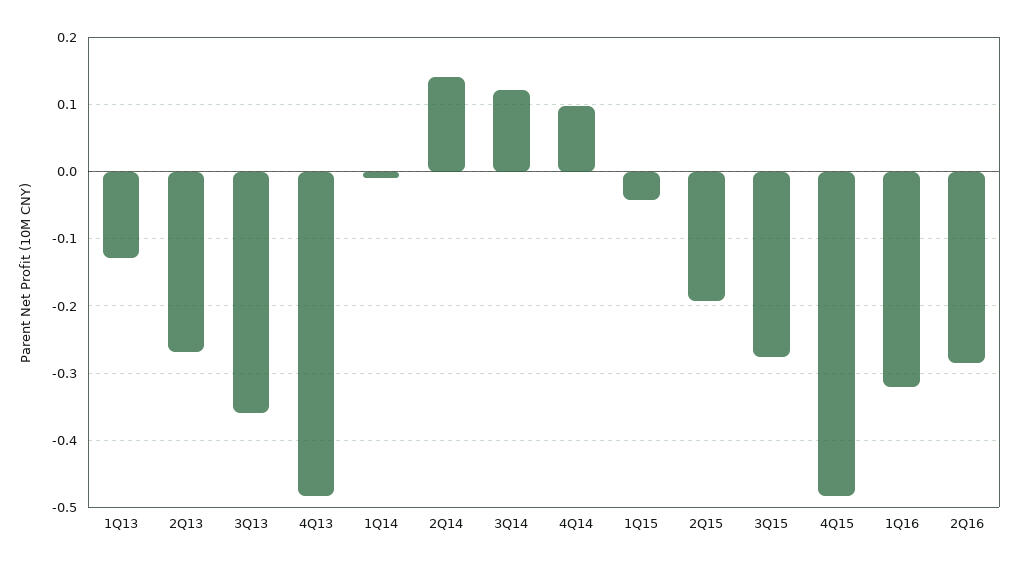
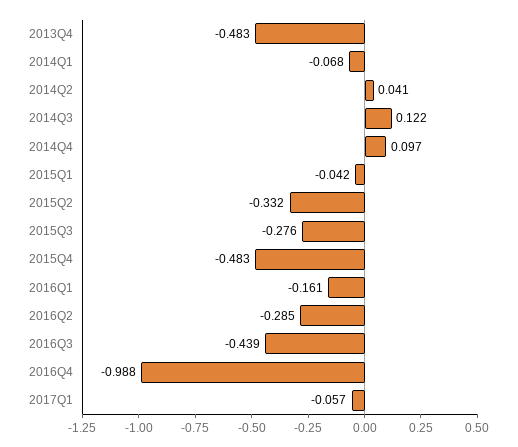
1Q13: -0.13 -> none
2Q13: -0.27 -> none
3Q13: -0.36 -> none
1Q14: -0.01 -> -0.068
2Q14: 0.14 -> 0.041
2Q15: -0.19 -> -0.332
1Q16: -0.32 -> -0.161
2016Q3: none -> -0.439
2016Q4: none -> -0.988
2017Q1: none -> -0.057

